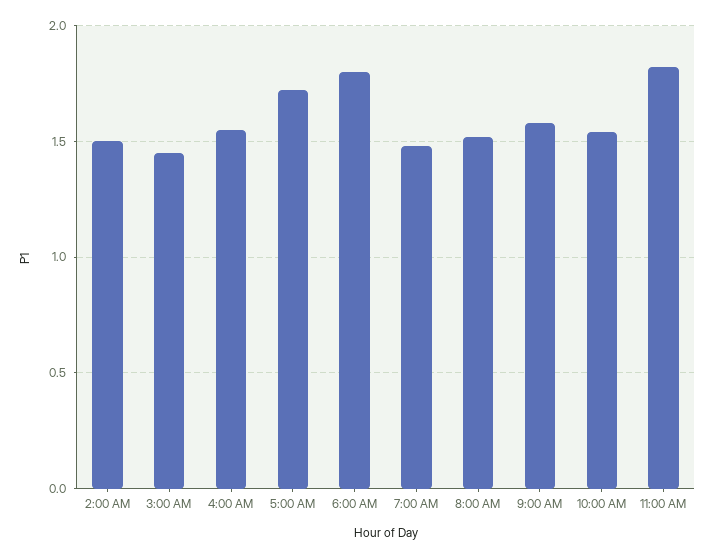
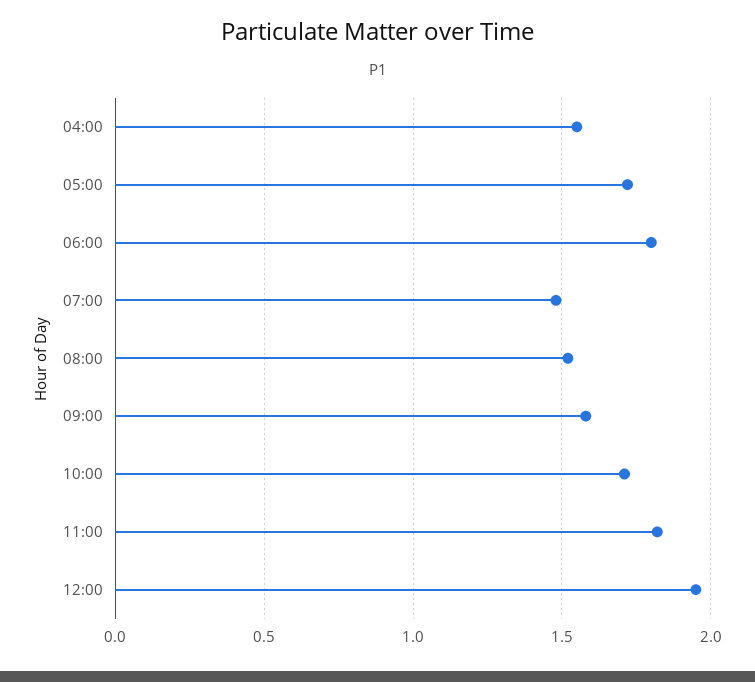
2:00 AM: 1.5 -> none
3:00 AM: 1.45 -> none
10:00 AM: 1.55 -> 1.7
12:00: none -> 1.95

